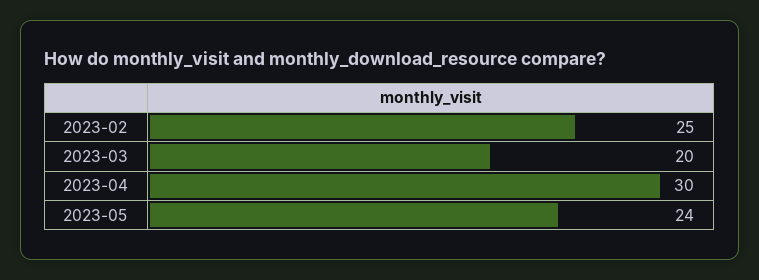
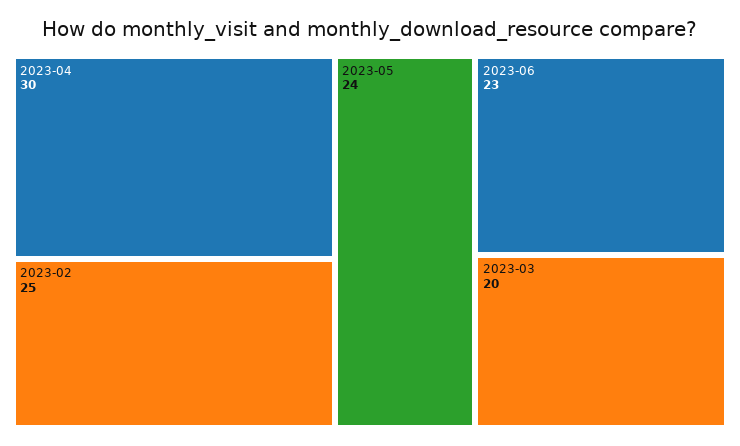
2023-06: none -> 23

